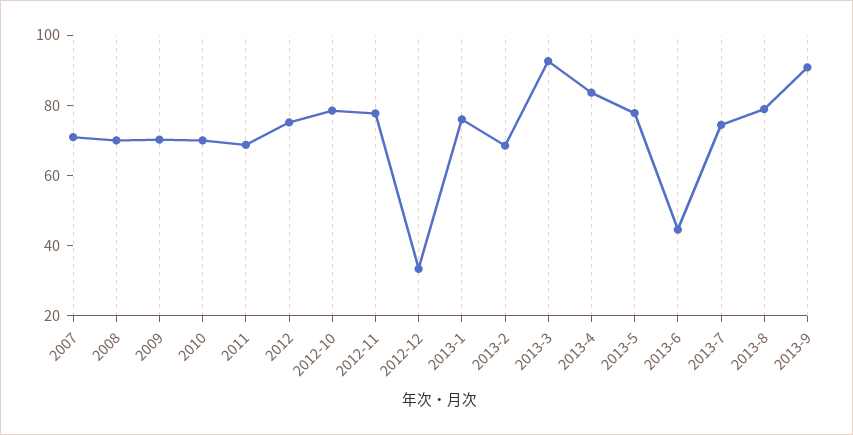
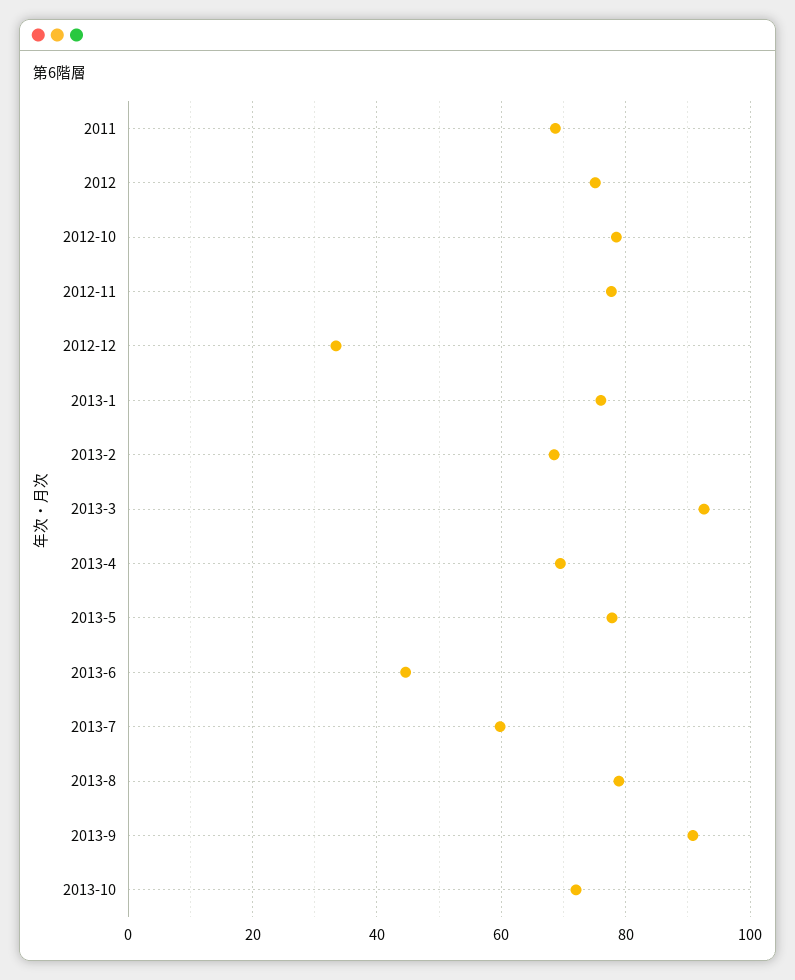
2007: 70 -> none
2008: 70 -> none
2009: 70 -> none
2010: 70 -> none
2013-4: 85 -> 70
2013-7: 75 -> 60
2013-10: none -> 72

